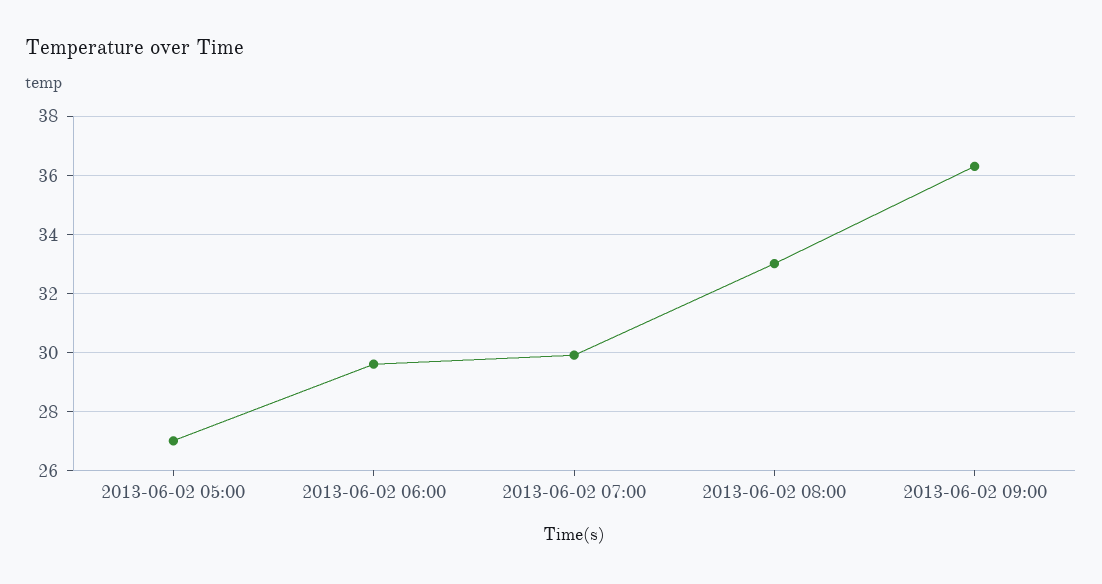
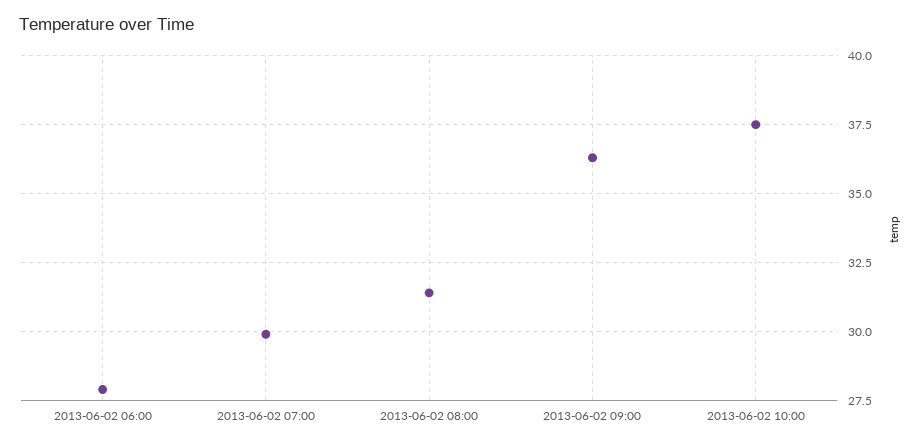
2013-06-02 05:00: 27 -> none
2013-06-02 06:00: 29.5 -> 28
2013-06-02 08:00: 33 -> 31.5
2013-06-02 10:00: none -> 37.5

